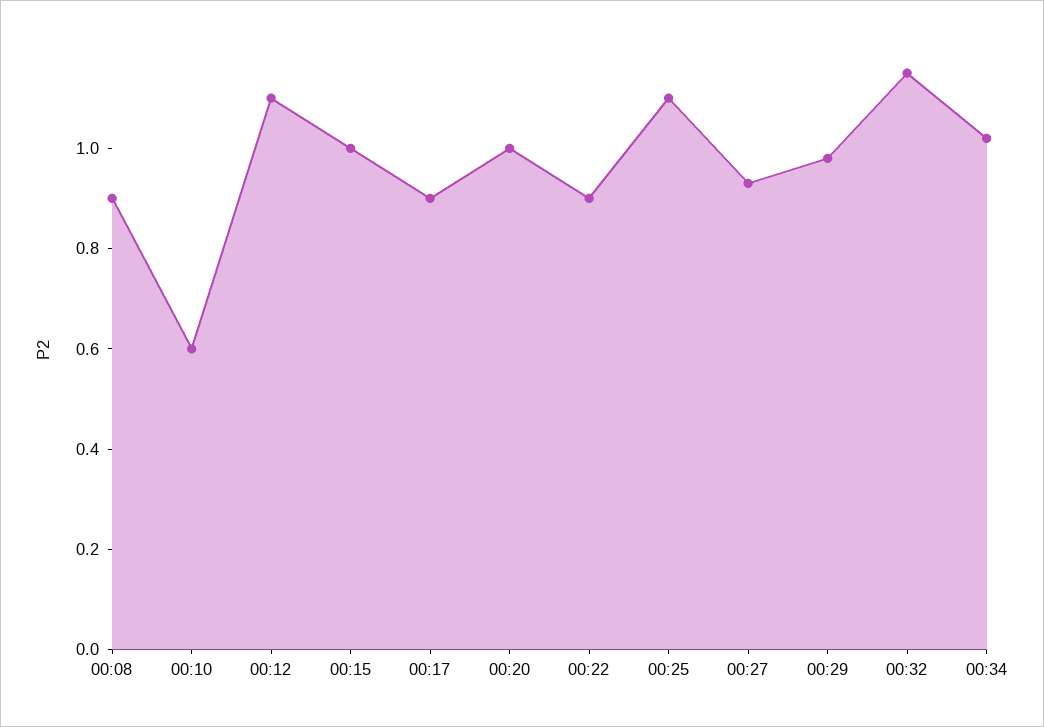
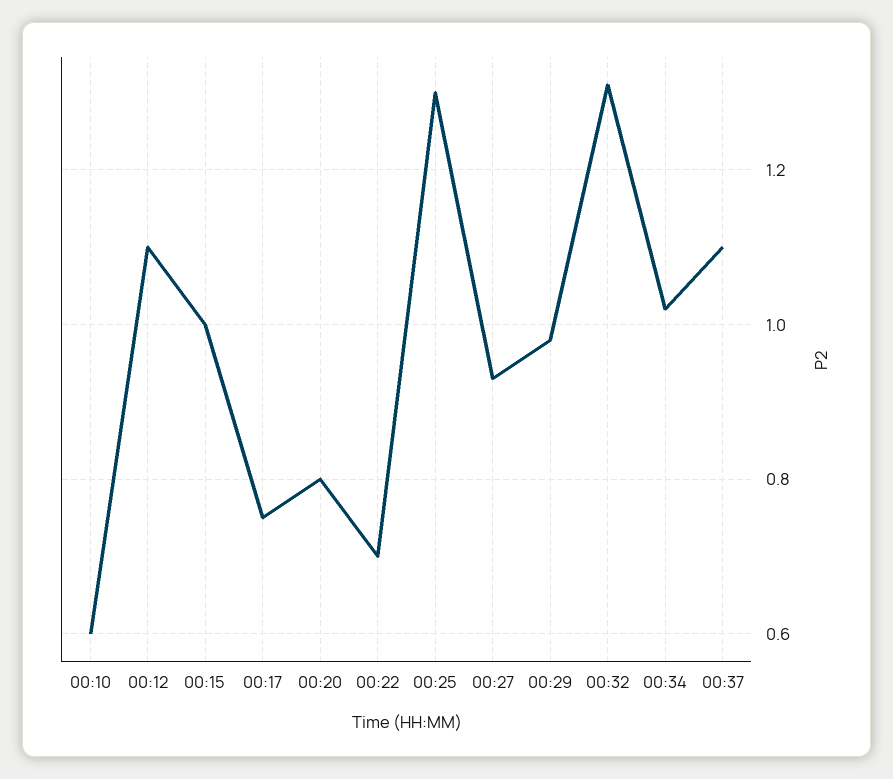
00:08: 0.9 -> none
00:17: 0.9 -> 0.75
00:20: 1 -> 0.8
00:22: 0.9 -> 0.7
00:25: 1.1 -> 1.3
00:32: 1.15 -> 1.3
00:37: none -> 1.1

